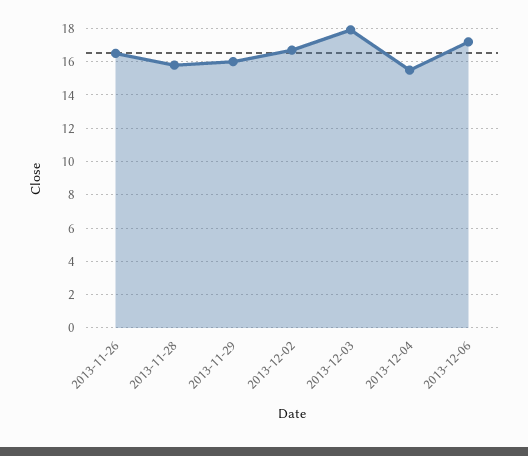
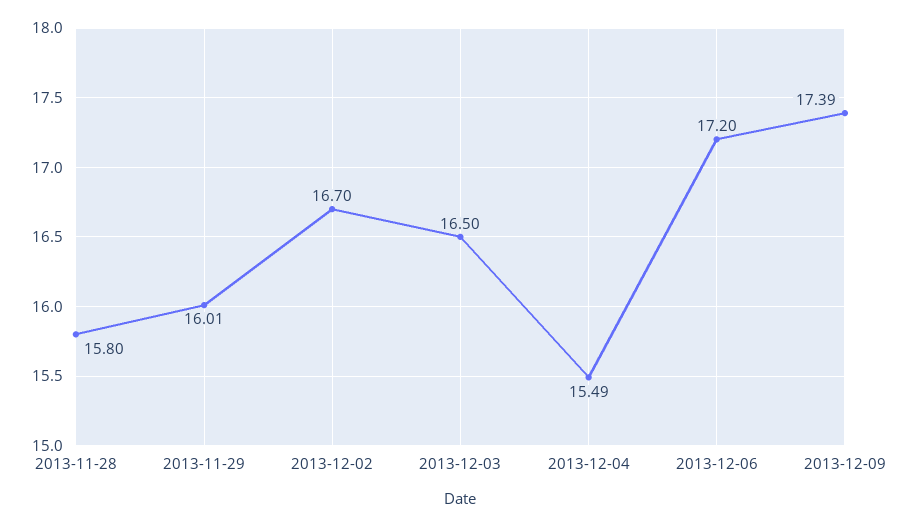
2013-11-26: 16.5 -> none
2013-12-03: 18 -> 16.5
2013-12-09: none -> 17.39

